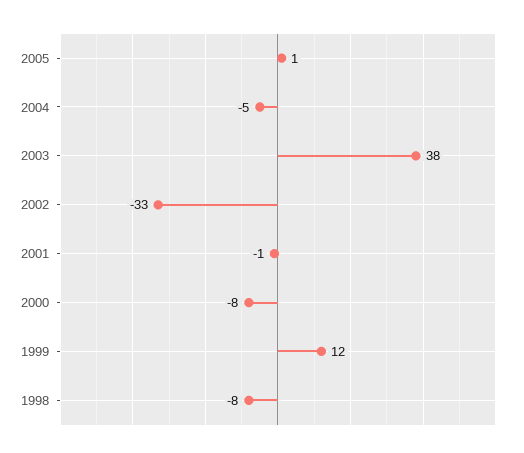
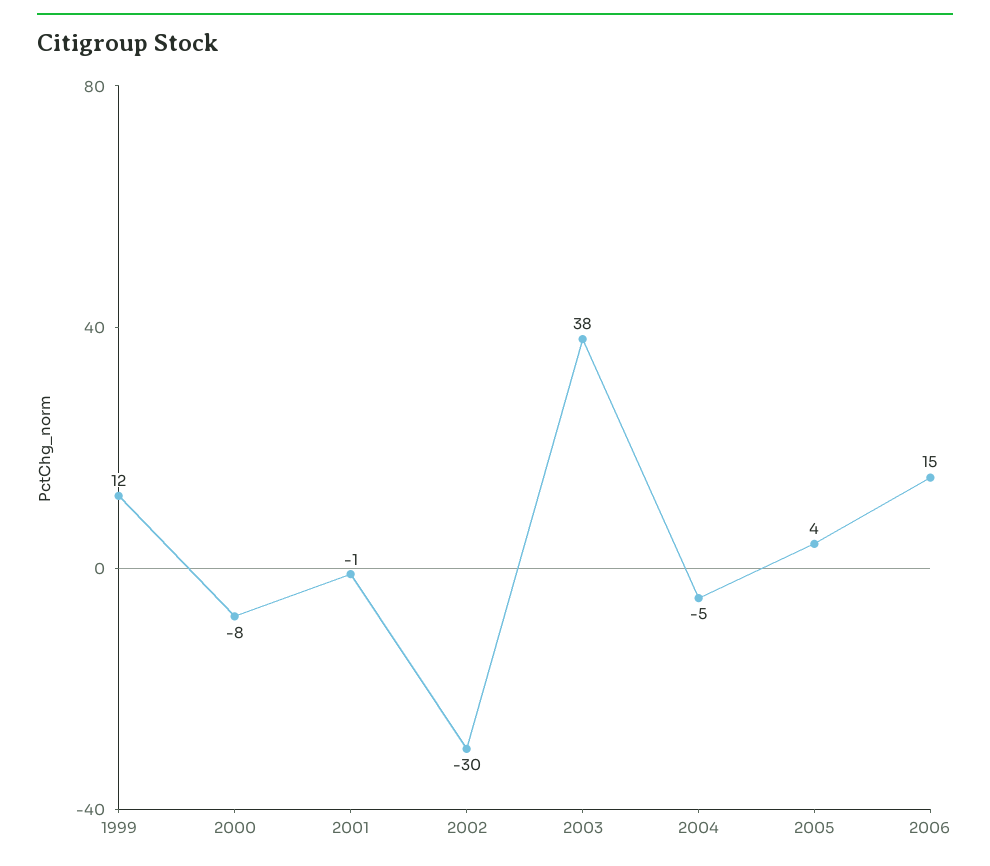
2005: 1 -> 4
2002: -33 -> -30
1998: -8 -> none
2006: none -> 15

